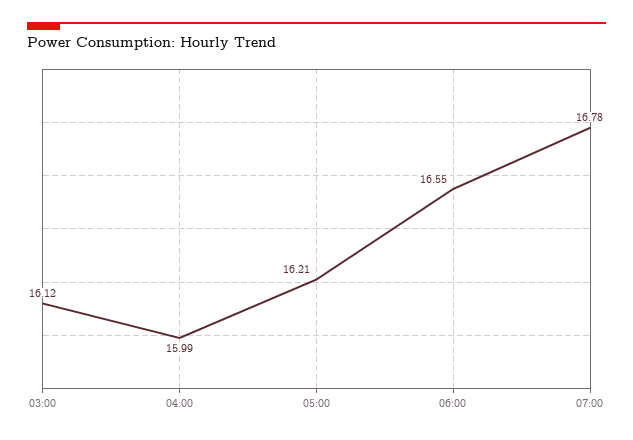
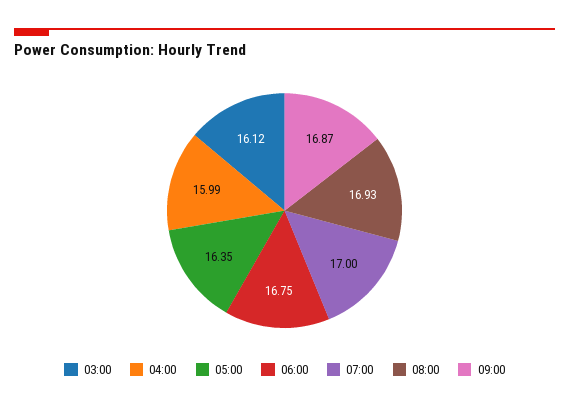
05:00: 16.21 -> 16.35
06:00: 16.55 -> 16.75
07:00: 16.78 -> 17
08:00: none -> 16.93
09:00: none -> 16.87

